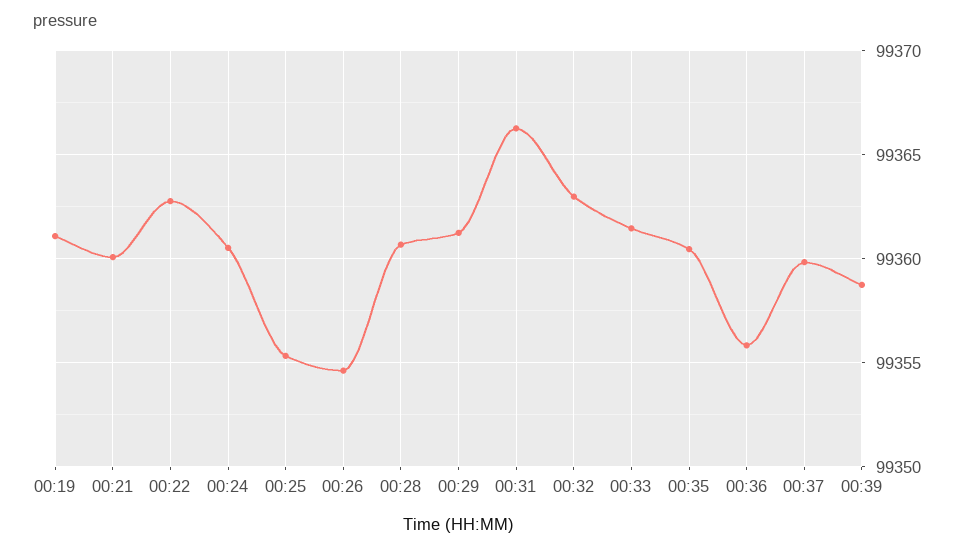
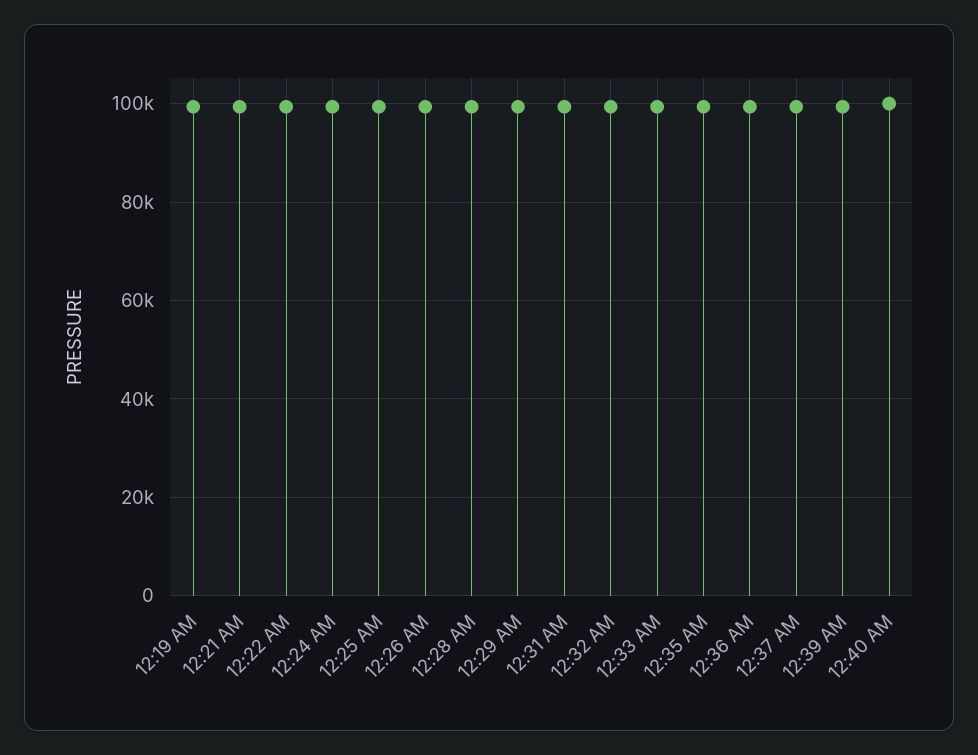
12:40 AM: none -> 100000

